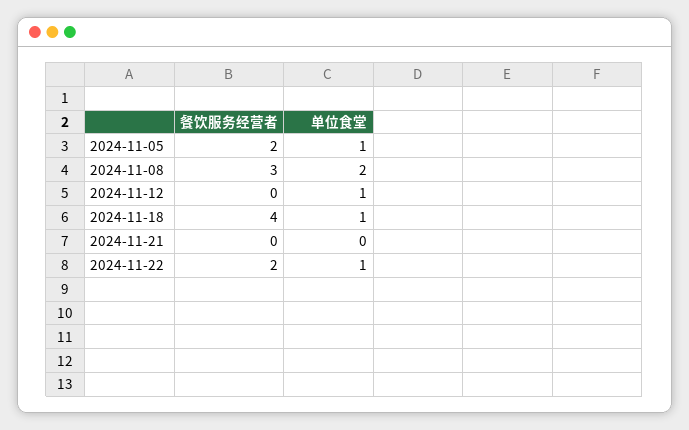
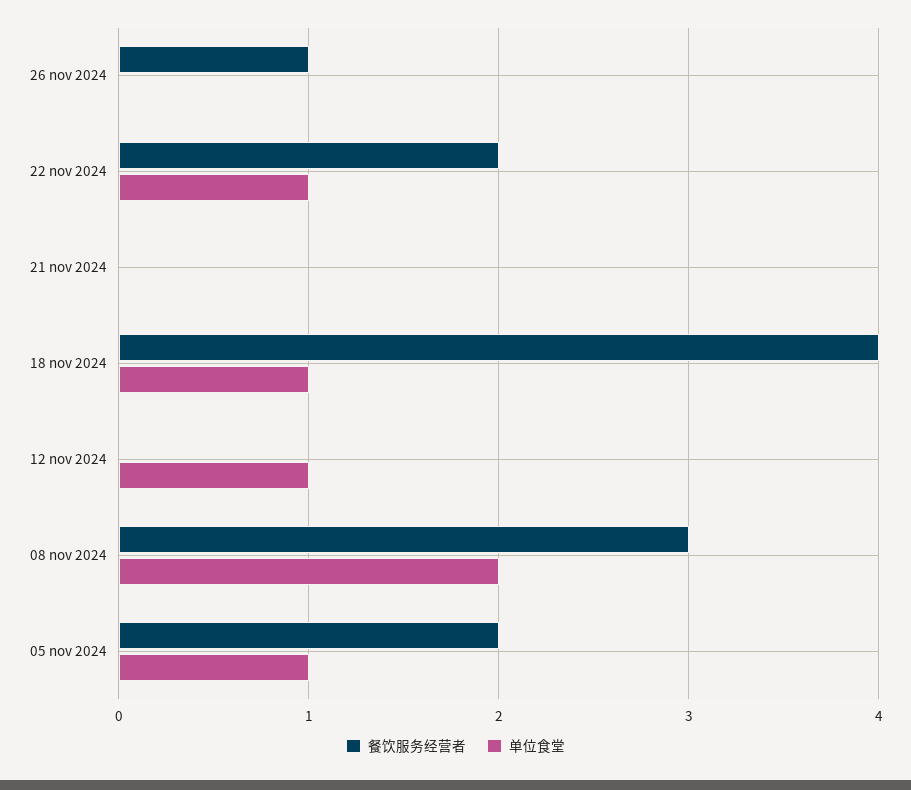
餐饮服务经营者, 26 nov 2024: none -> 1
单位食堂, 26 nov 2024: none -> 0

